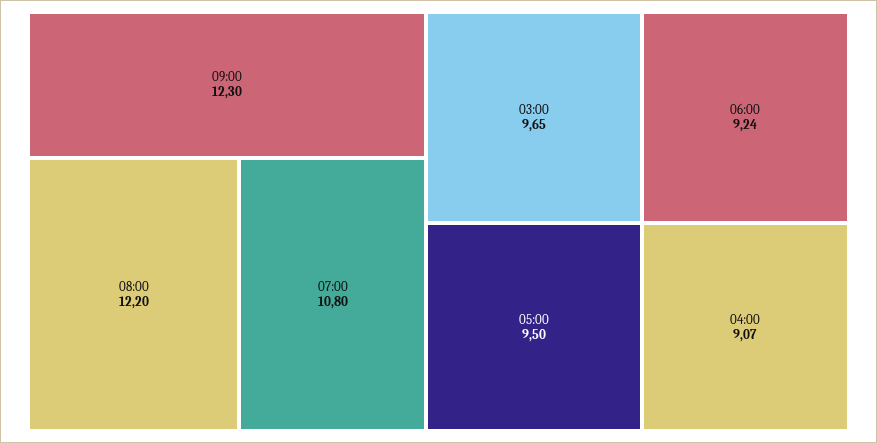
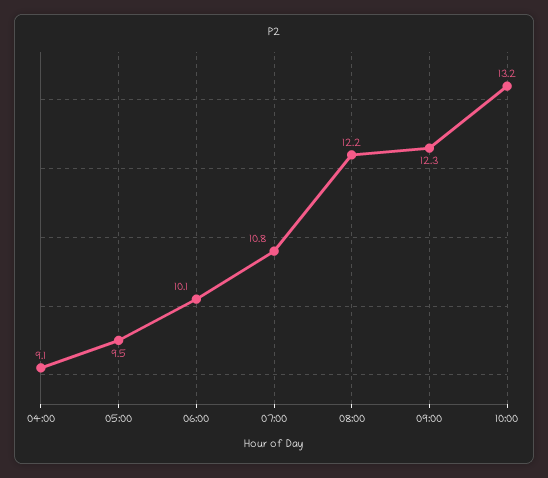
03:00: 9.65 -> none
06:00: 9.24 -> 10.1
10:00: none -> 13.2

